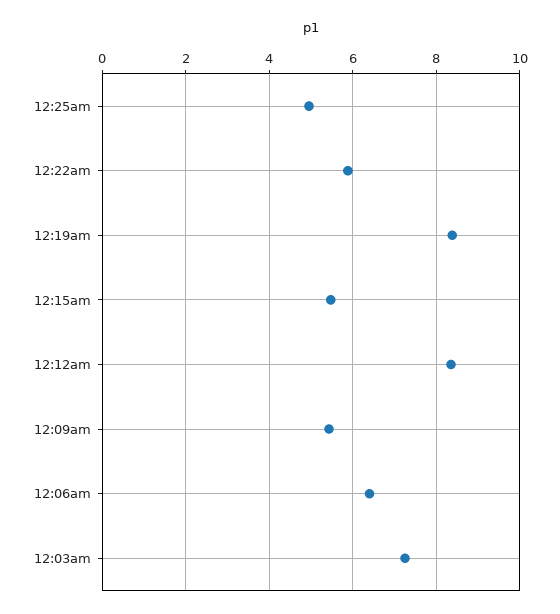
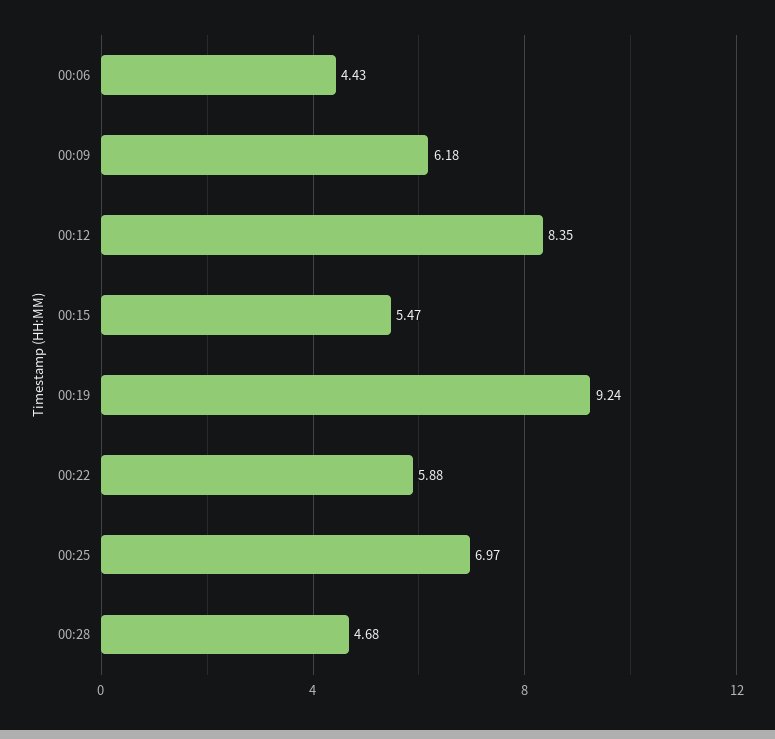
12:25am: 5 -> 6.97
12:19am: 8.4 -> 9.24
12:09am: 5.4 -> 6.18
12:06am: 6.4 -> 4.43
12:03am: 7.2 -> none
00:28: none -> 4.68

